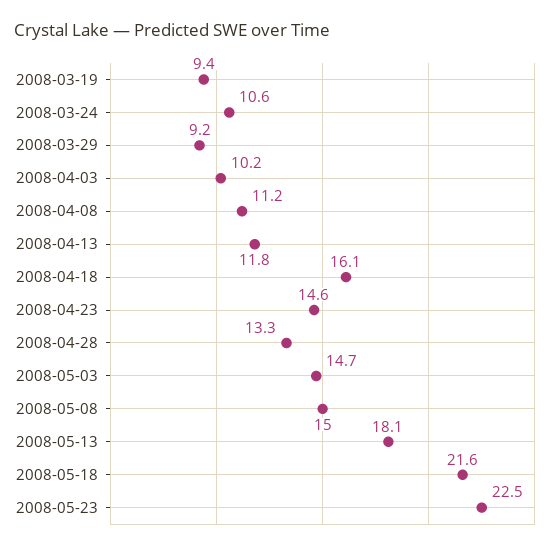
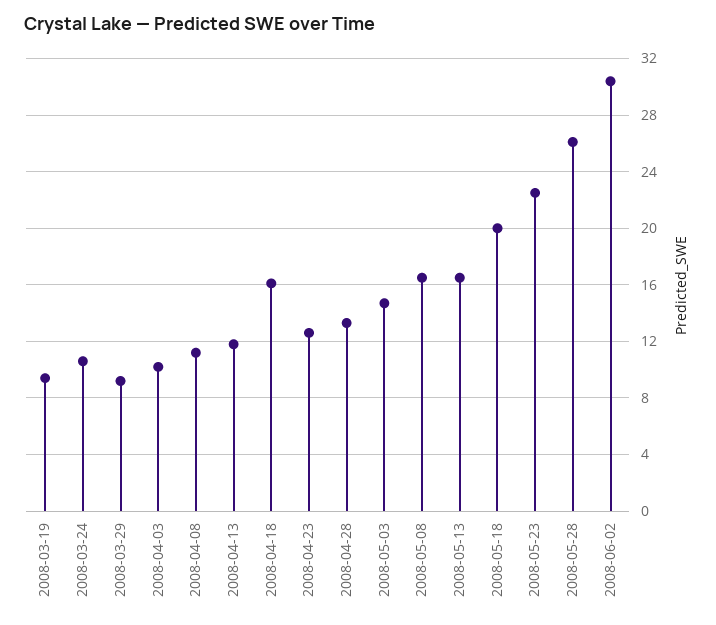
2008-04-23: 14.6 -> 12.5
2008-05-08: 15 -> 16.5
2008-05-13: 18.1 -> 16.5
2008-05-18: 21.6 -> 20
2008-05-28: none -> 26
2008-06-02: none -> 30.5

